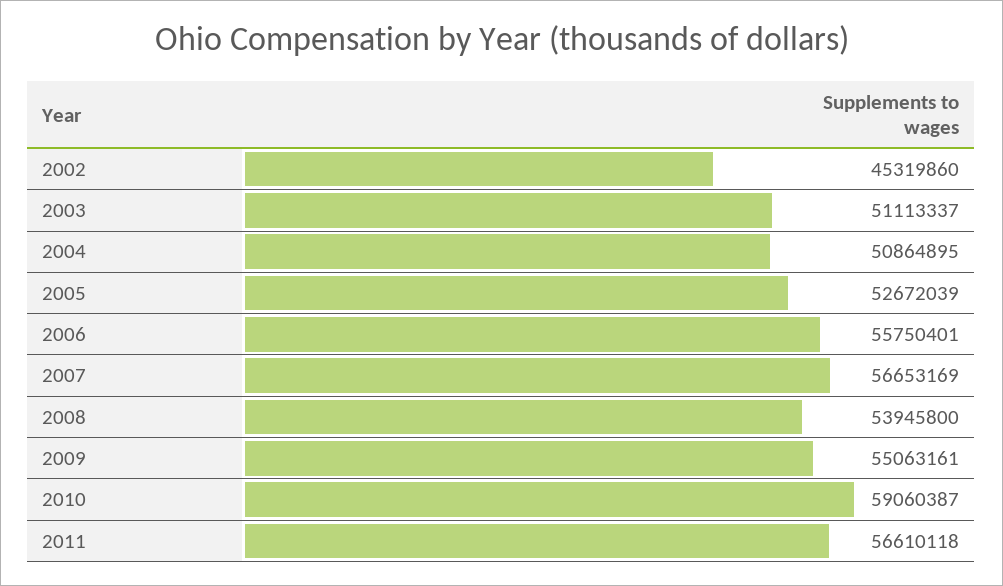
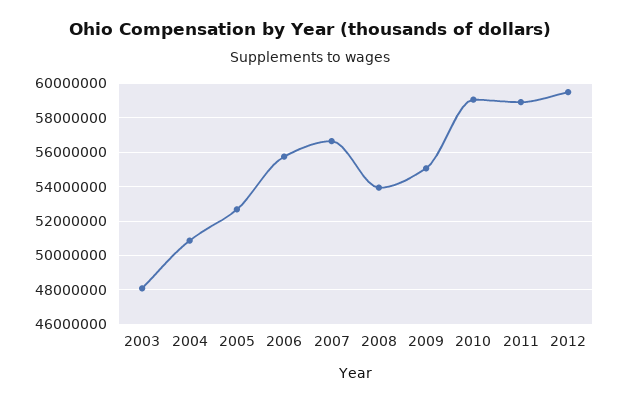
2002: 45319860 -> none
2003: 51113337 -> 48000000
2011: 56610118 -> 59000000
2012: none -> 59500000

